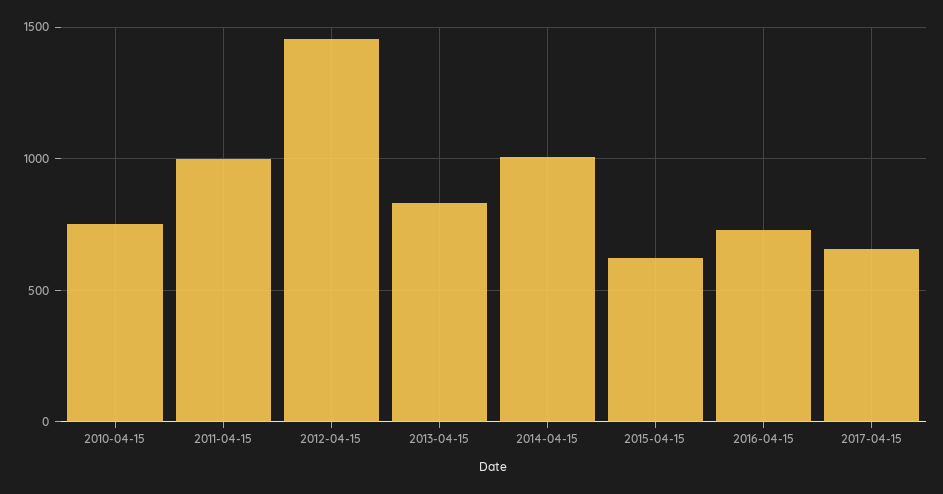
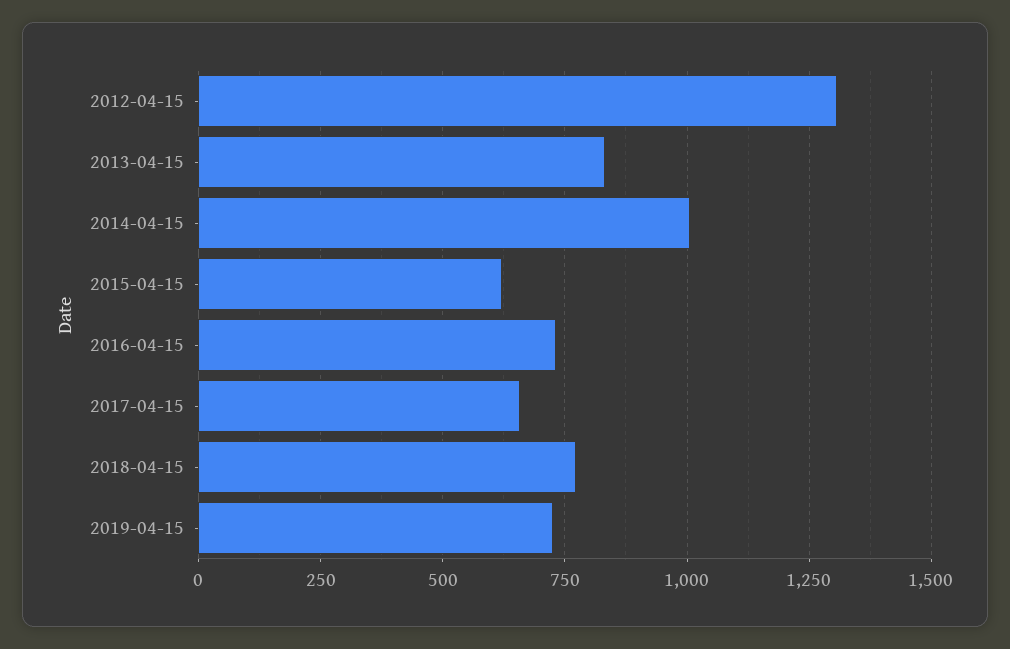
2010-04-15: 750 -> none
2011-04-15: 1000 -> none
2012-04-15: 1450 -> 1300
2018-04-15: none -> 775
2019-04-15: none -> 725

